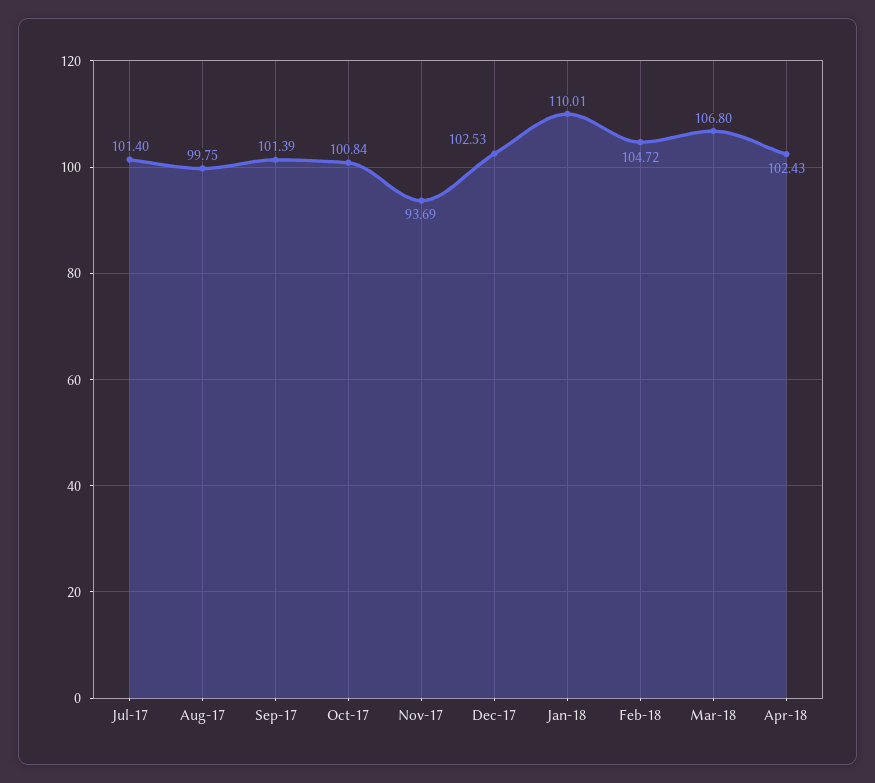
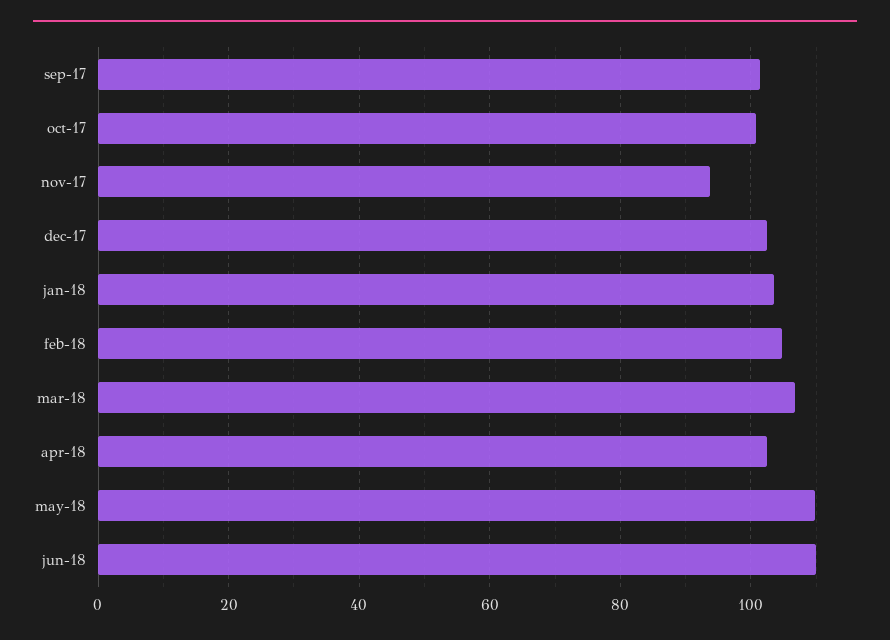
Jul-17: 101.4 -> none
Aug-17: 99.75 -> none
Jan-18: 110.01 -> 104
may-18: none -> 110
jun-18: none -> 110

